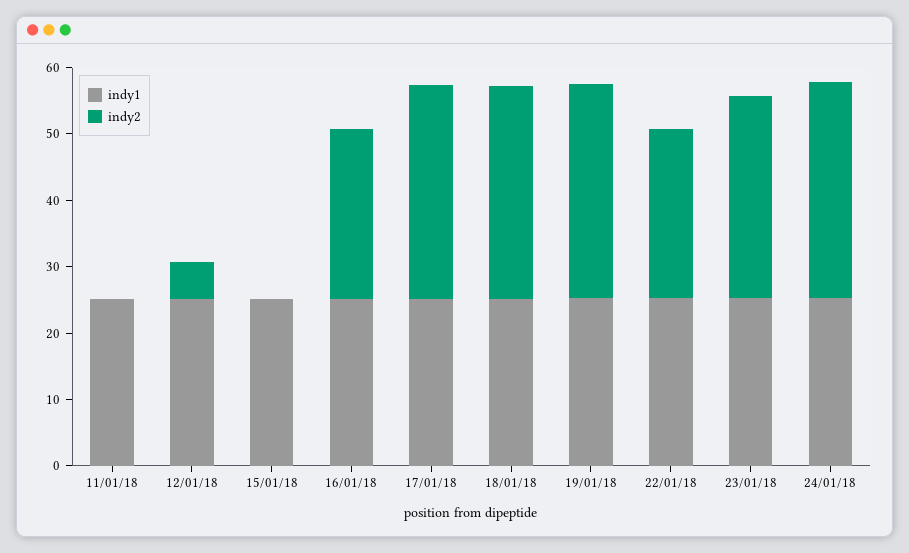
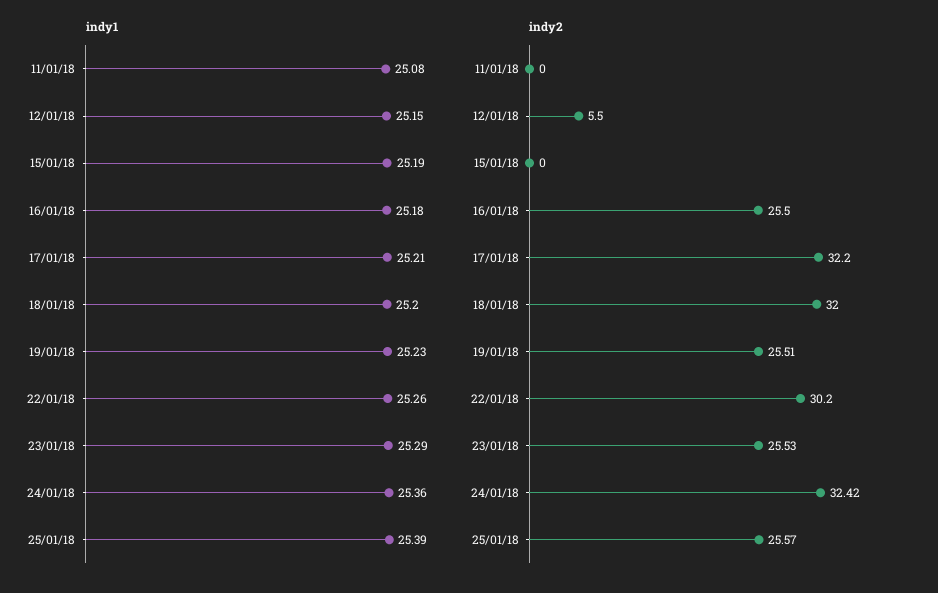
indy2, 19/01/18: 32 -> 25.51
indy2, 22/01/18: 26 -> 30.2
indy2, 23/01/18: 30 -> 25.53
indy1, 25/01/18: none -> 25.39
indy2, 25/01/18: none -> 25.57

